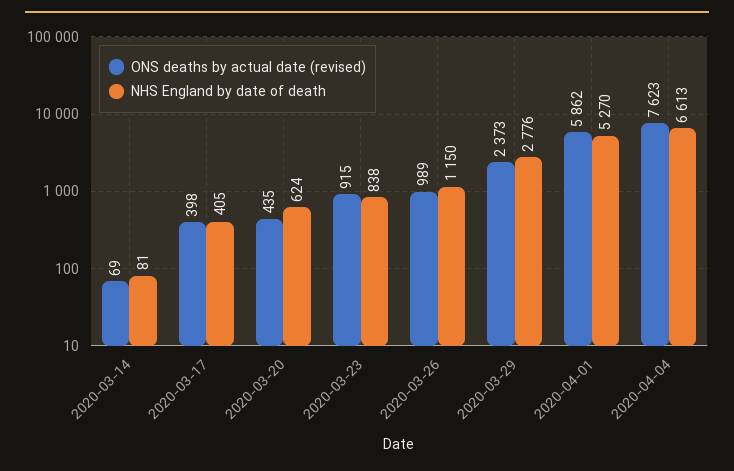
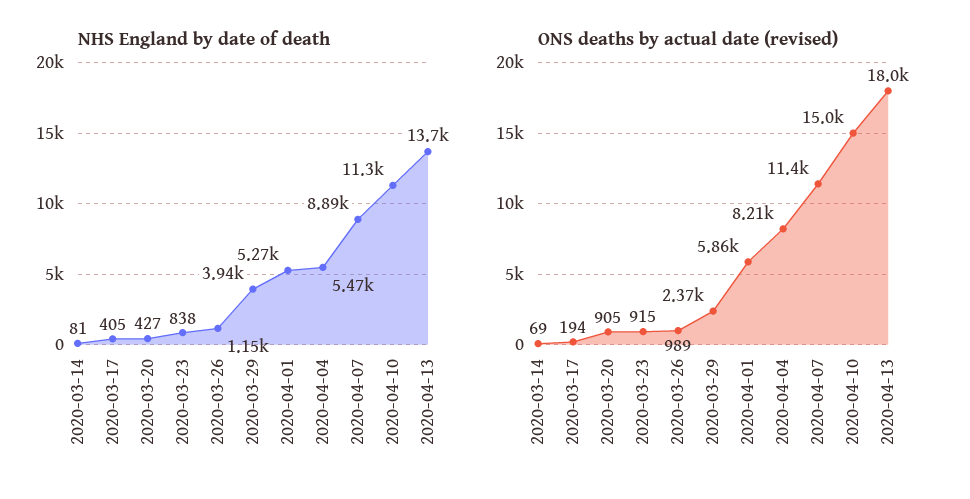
ONS deaths by actual date (revised), 2020-03-17: 398 -> 194
ONS deaths by actual date (revised), 2020-03-20: 435 -> 905
NHS England by date of death, 2020-03-20: 624 -> 427
NHS England by date of death, 2020-03-29: 2776 -> 3940
ONS deaths by actual date (revised), 2020-04-04: 7623 -> 8210
NHS England by date of death, 2020-04-04: 6613 -> 5470
NHS England by date of death, 2020-04-07: none -> 8890
NHS England by date of death, 2020-04-10: none -> 11300
NHS England by date of death, 2020-04-13: none -> 13700
ONS deaths by actual date (revised), 2020-04-07: none -> 11400
ONS deaths by actual date (revised), 2020-04-10: none -> 15000
ONS deaths by actual date (revised), 2020-04-13: none -> 18000

